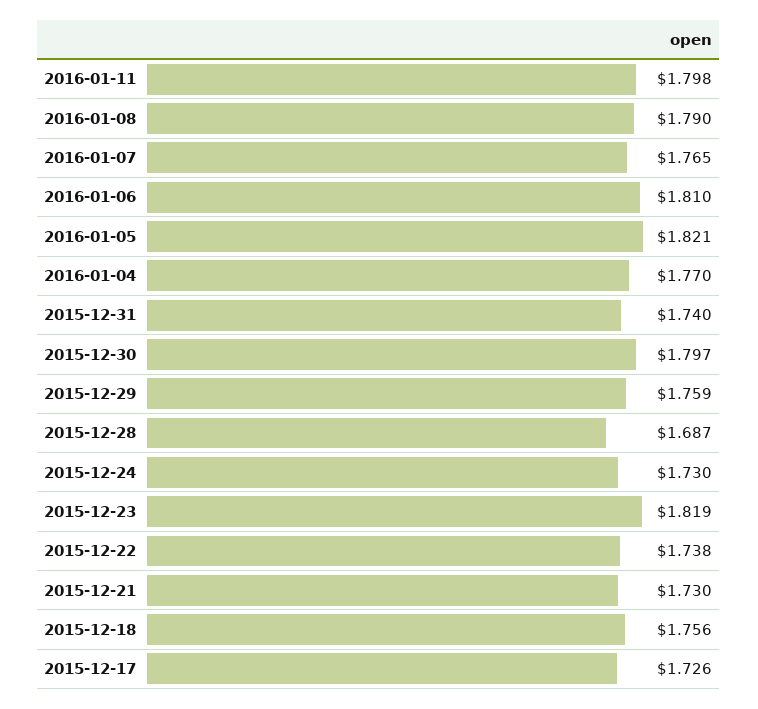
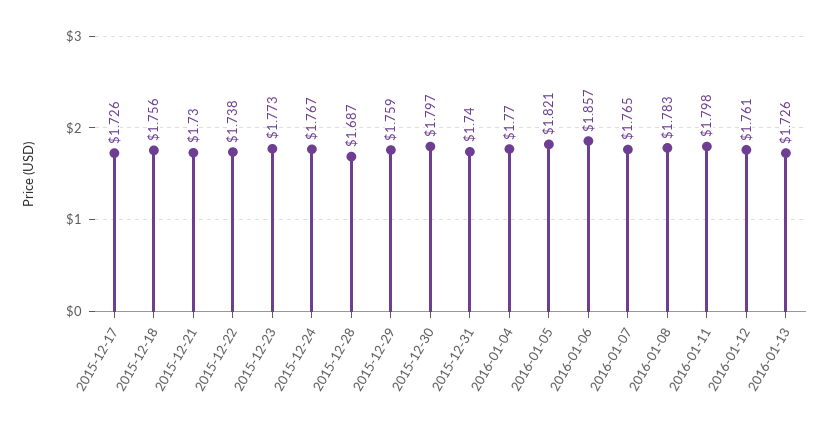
2016-01-08: 1.79 -> 1.783
2016-01-06: 1.81 -> 1.857
2015-12-24: 1.73 -> 1.767
2015-12-23: 1.819 -> 1.773
2016-01-12: none -> 1.761
2016-01-13: none -> 1.726

